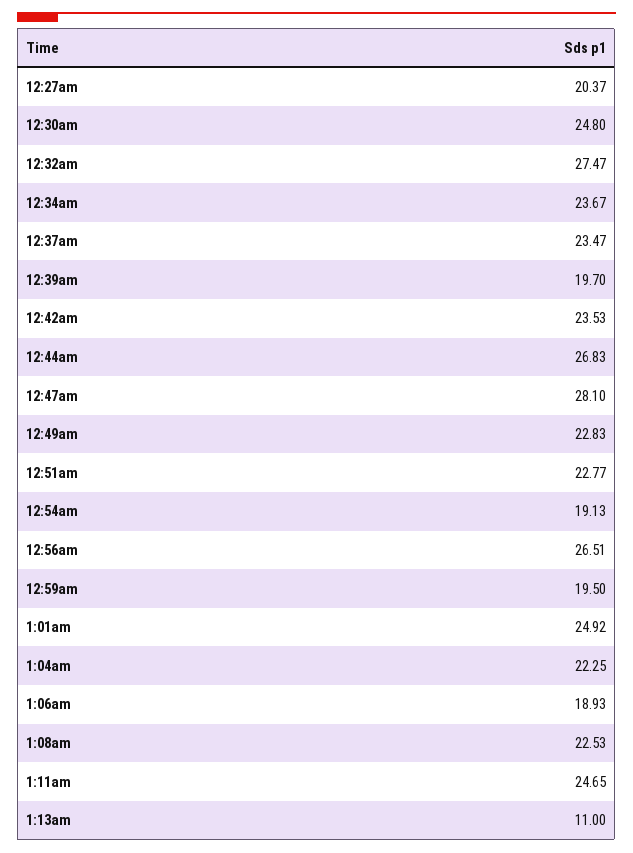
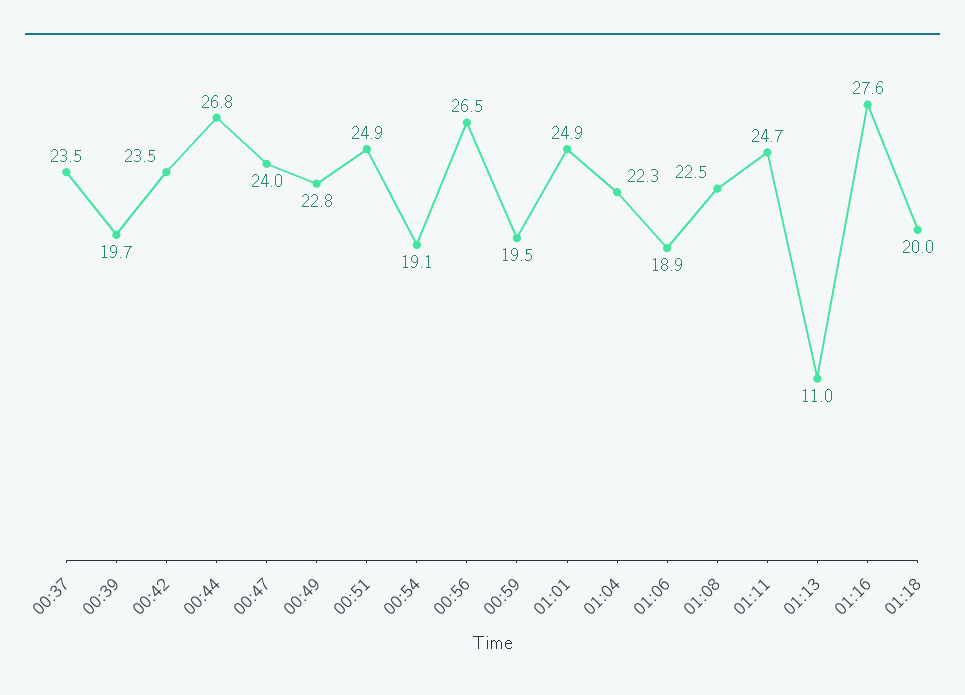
12:27am: 20.37 -> none
12:30am: 24.8 -> none
12:32am: 27.47 -> none
12:34am: 23.67 -> none
12:47am: 28.1 -> 24
12:51am: 22.77 -> 24.9
01:16: none -> 27.6
01:18: none -> 20

